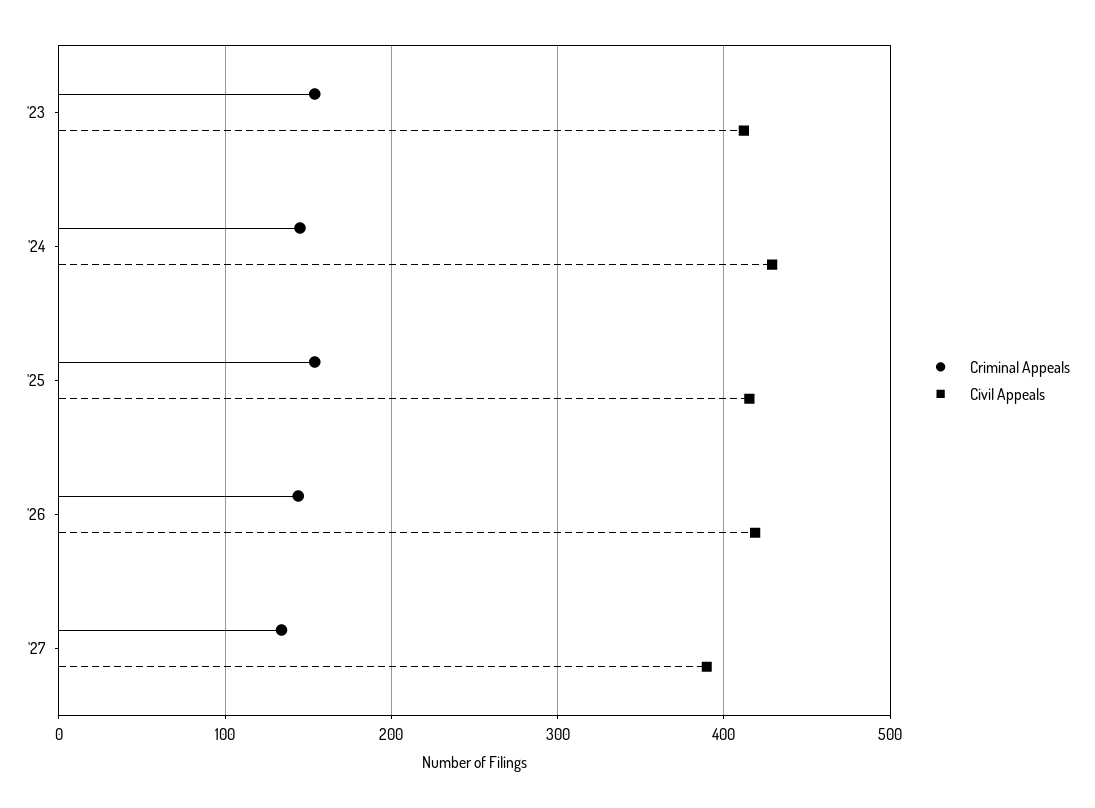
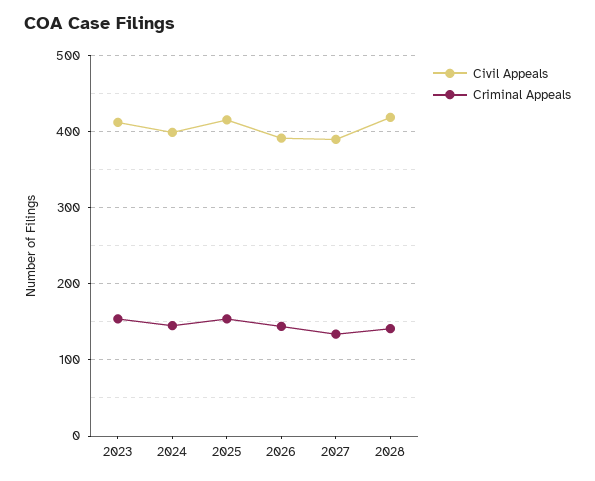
Civil Appeals, '24: 430 -> 400
Civil Appeals, '26: 420 -> 390
Civil Appeals, 2028: none -> 420
Criminal Appeals, 2028: none -> 140

